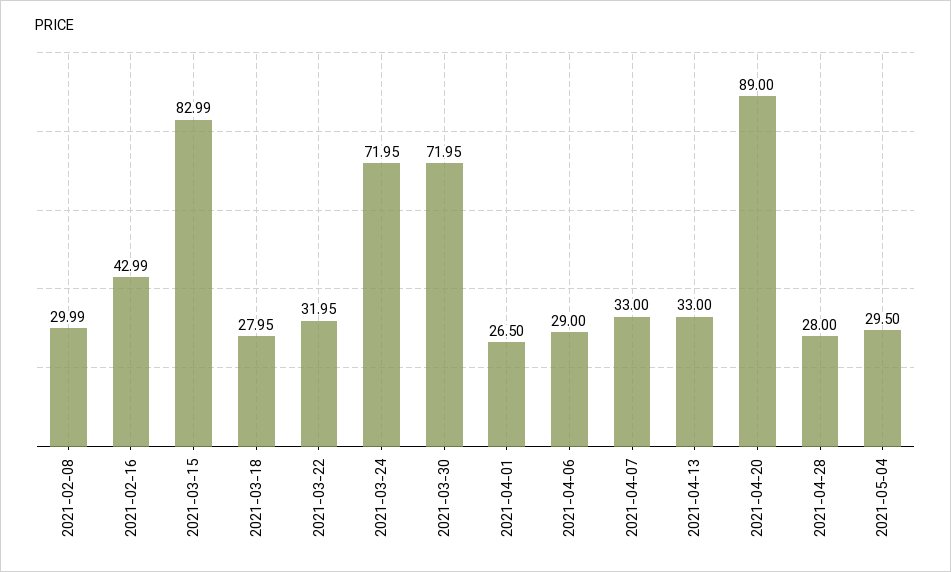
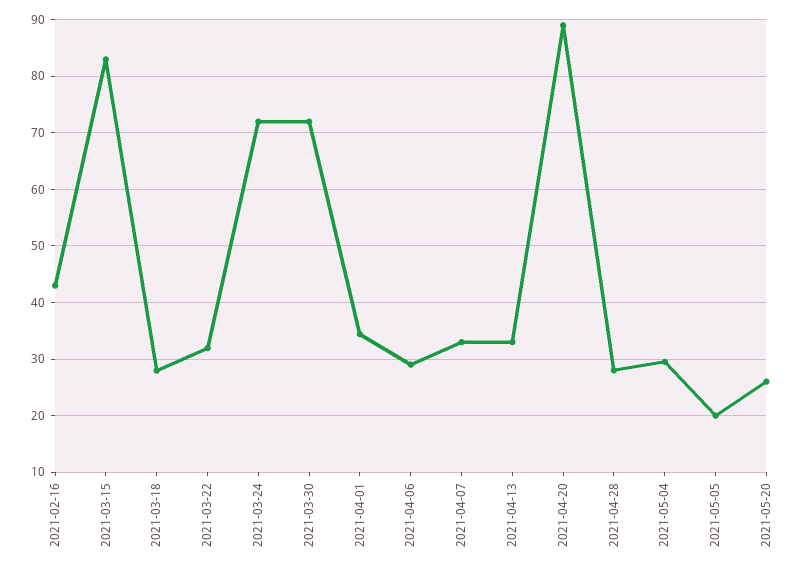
2021-02-08: 29.99 -> none
2021-04-01: 26.5 -> 34
2021-05-05: none -> 20
2021-05-20: none -> 26

